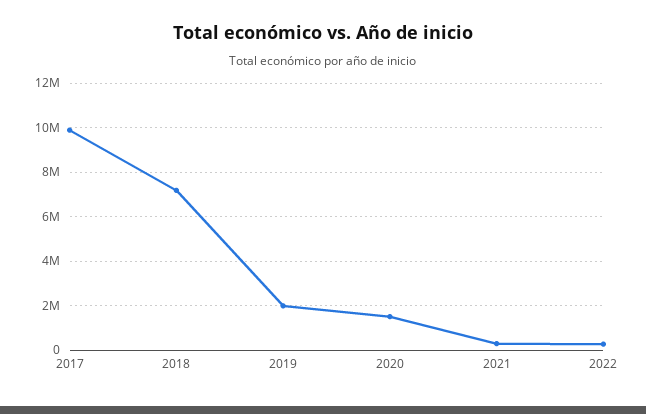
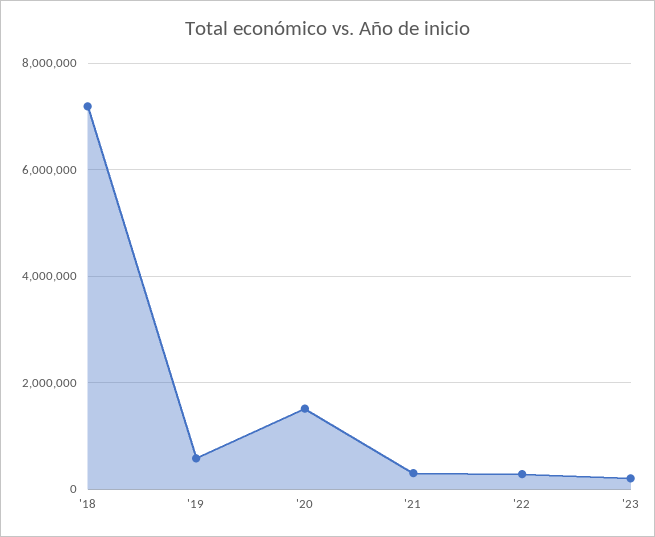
2017: 10000000 -> none
2019: 2000000 -> 600000
'23: none -> 200000

